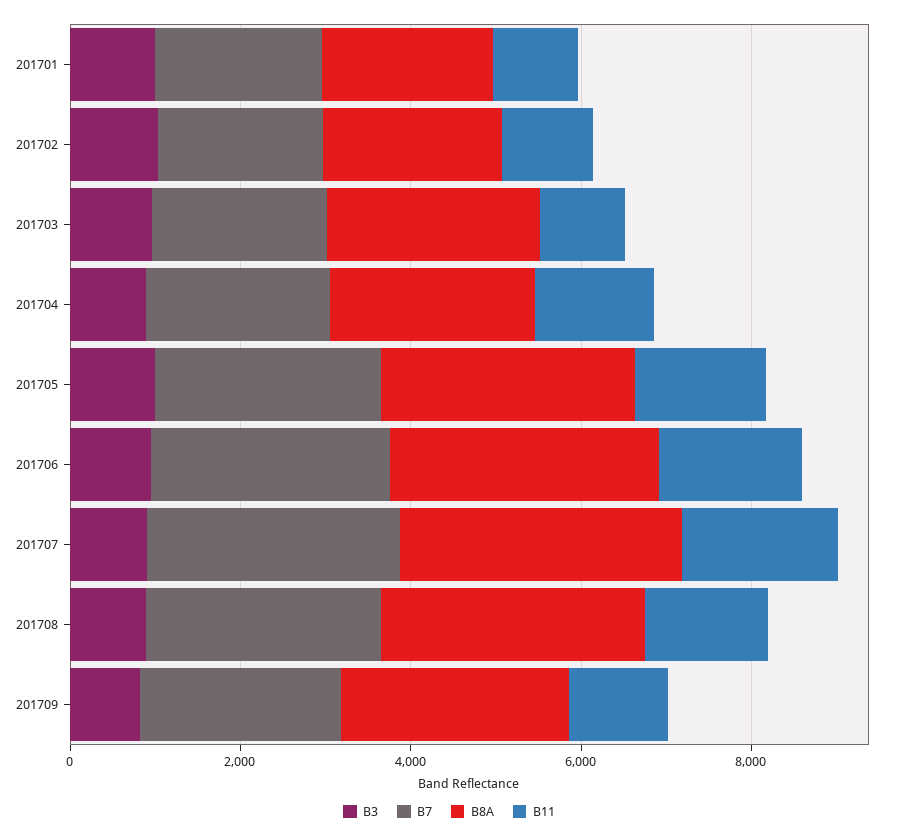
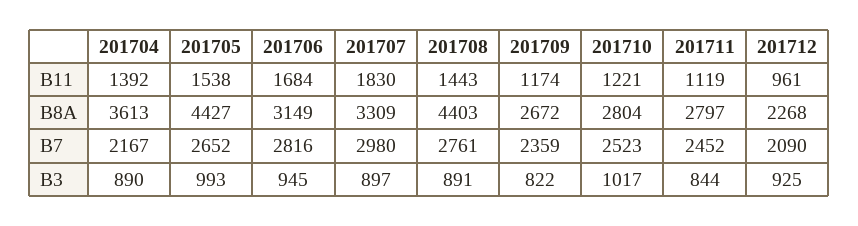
B3, 201701: 1000 -> none
B7, 201701: 2000 -> none
B8A, 201701: 2000 -> none
B11, 201701: 1000 -> none
B3, 201702: 1000 -> none
B7, 201702: 2000 -> none
B8A, 201702: 2000 -> none
B11, 201702: 1000 -> none
B3, 201703: 1000 -> none
B7, 201703: 2000 -> none
B8A, 201703: 2500 -> none
B11, 201703: 1000 -> none
B8A, 201704: 2500 -> 3613
B8A, 201705: 3000 -> 4427
B8A, 201708: 3000 -> 4403
B11, 201710: none -> 1221
B11, 201711: none -> 1119
B11, 201712: none -> 961
B8A, 201710: none -> 2804
B8A, 201711: none -> 2797
B8A, 201712: none -> 2268
B7, 201710: none -> 2523
B7, 201711: none -> 2452
B7, 201712: none -> 2090
B3, 201710: none -> 1017
B3, 201711: none -> 844
B3, 201712: none -> 925

